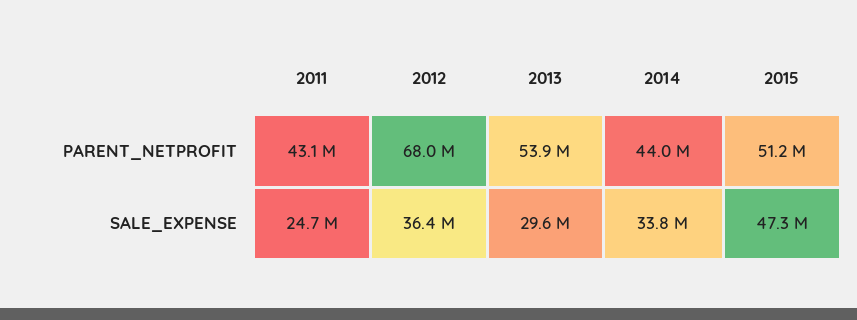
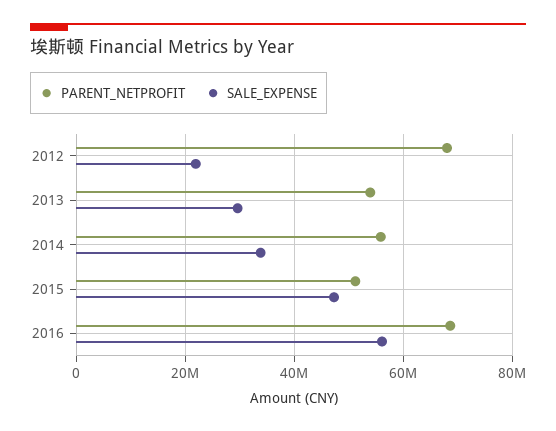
PARENT_NETPROFIT, 2011: 43100000 -> none
PARENT_NETPROFIT, 2014: 44000000 -> 56000000
SALE_EXPENSE, 2011: 24700000 -> none
SALE_EXPENSE, 2012: 36400000 -> 22000000
PARENT_NETPROFIT, 2016: none -> 68000000
SALE_EXPENSE, 2016: none -> 56000000

